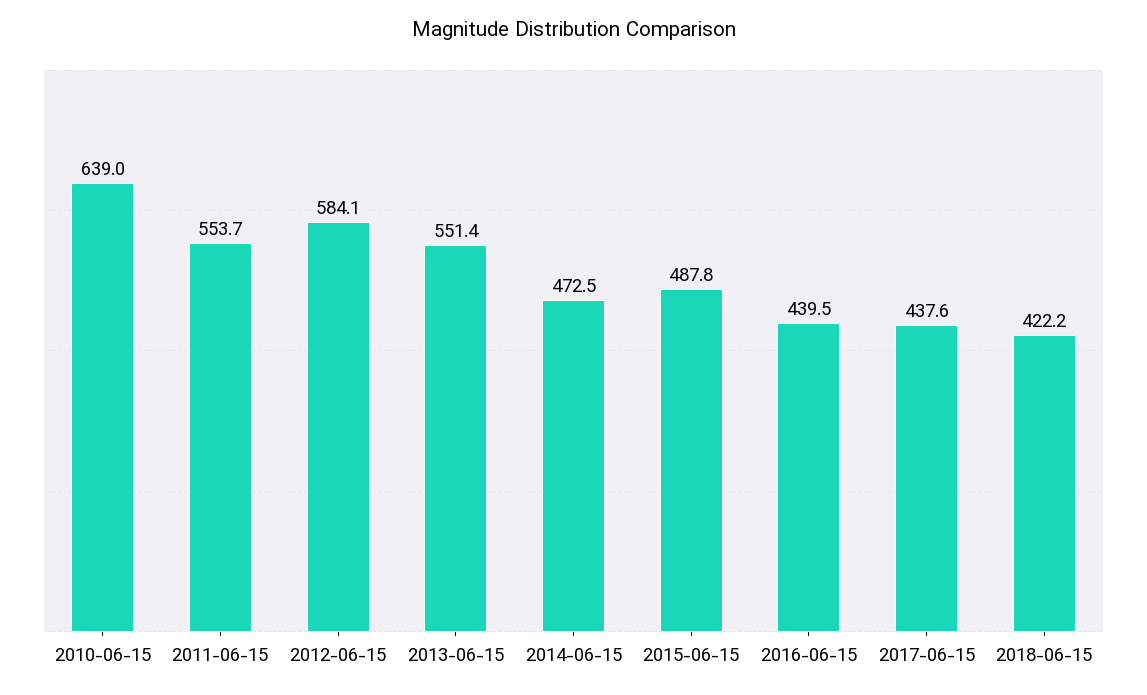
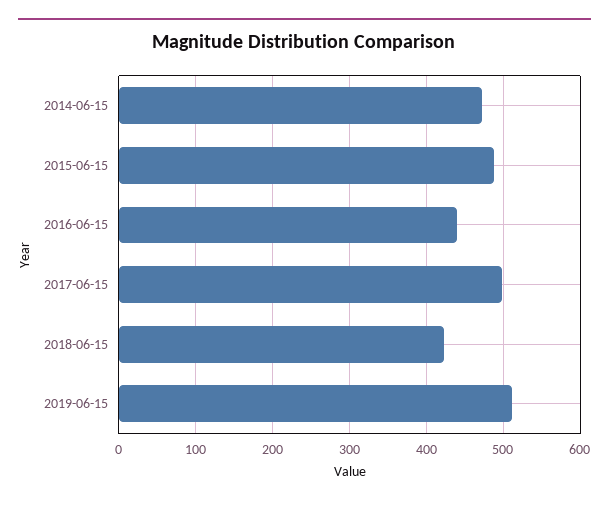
2010-06-15: 639 -> none
2011-06-15: 553.7 -> none
2012-06-15: 584.1 -> none
2013-06-15: 551.4 -> none
2017-06-15: 437.6 -> 500
2019-06-15: none -> 510

